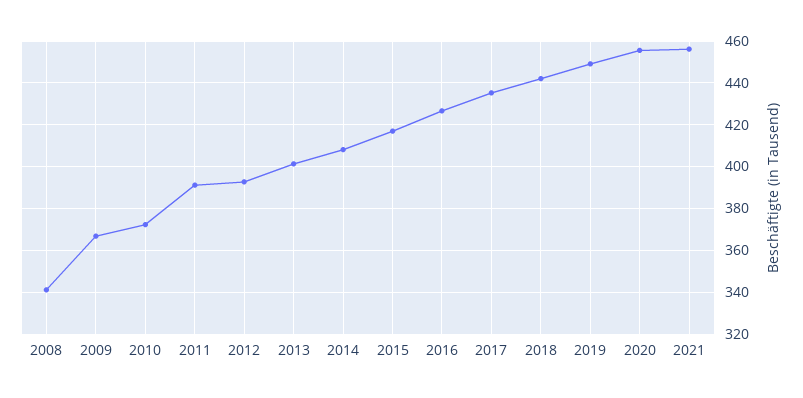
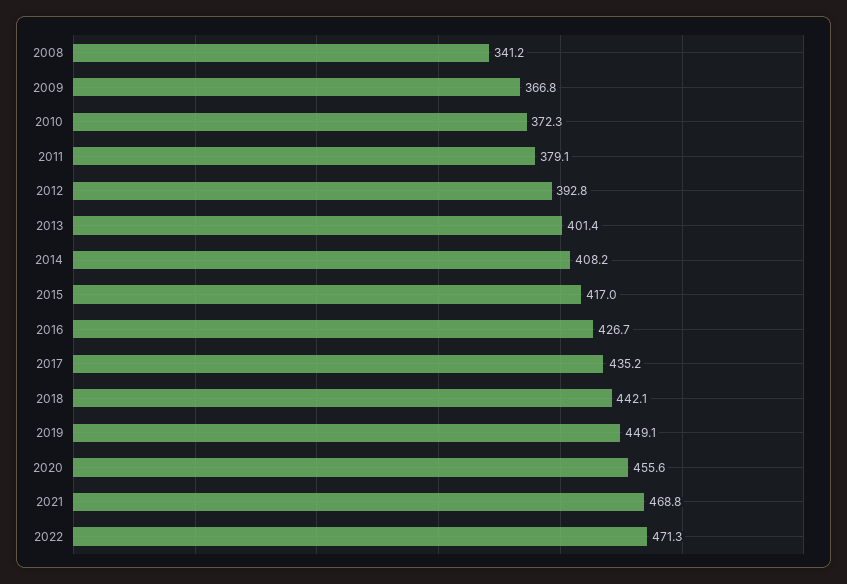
2011: 390 -> 379.1
2021: 455 -> 468.8
2022: none -> 471.3

